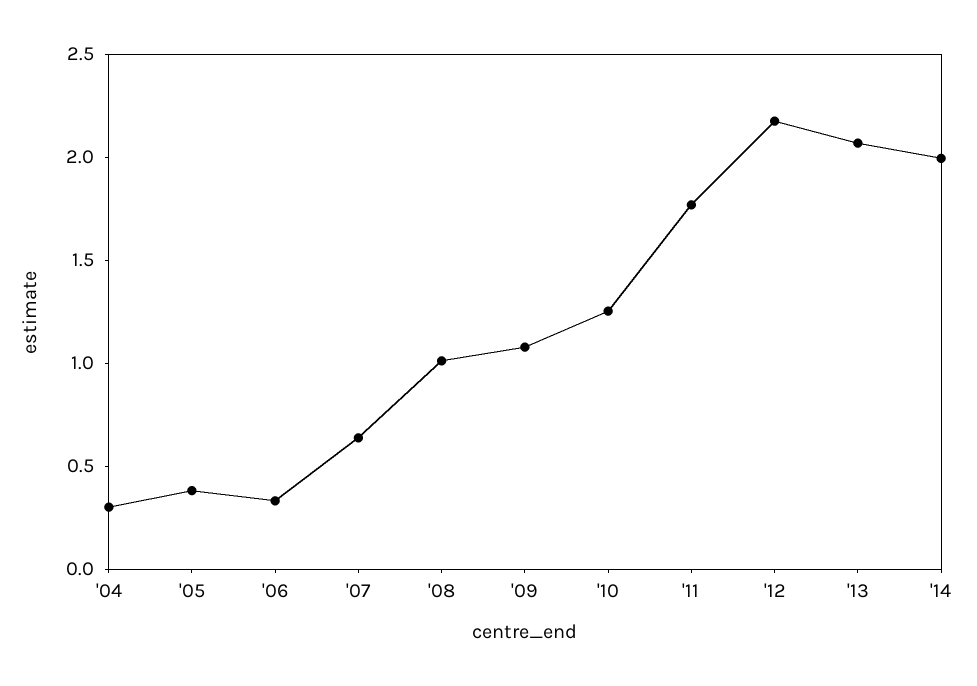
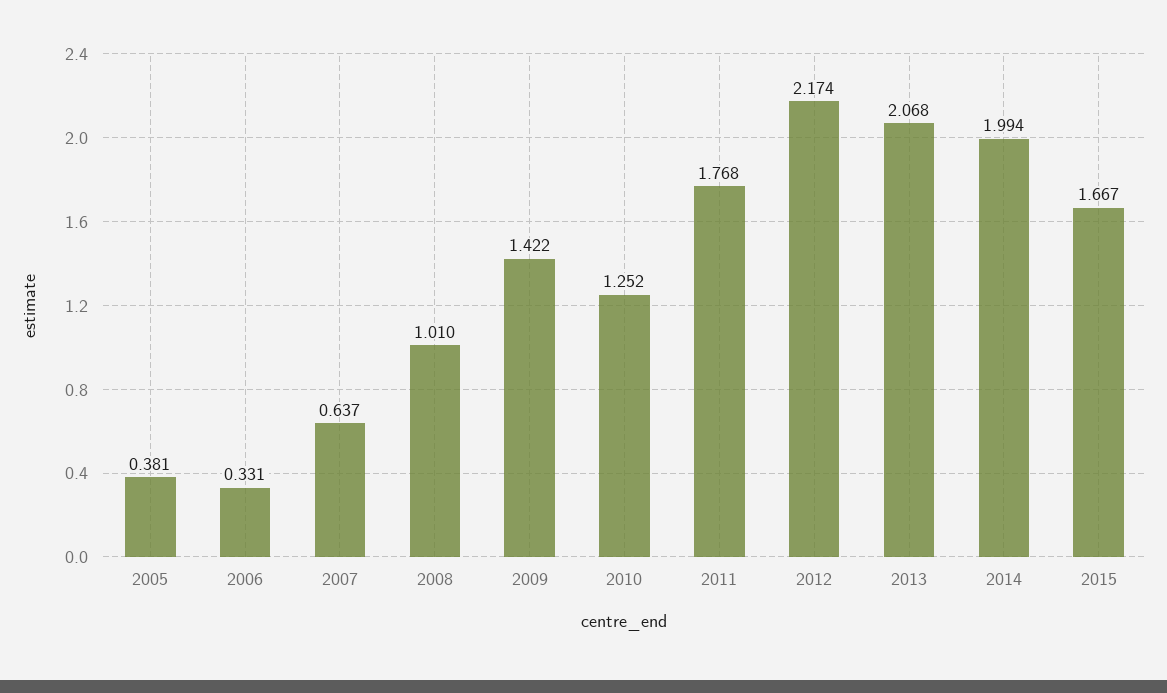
'04: 0.3 -> none
'09: 1.1 -> 1.422
2015: none -> 1.667

